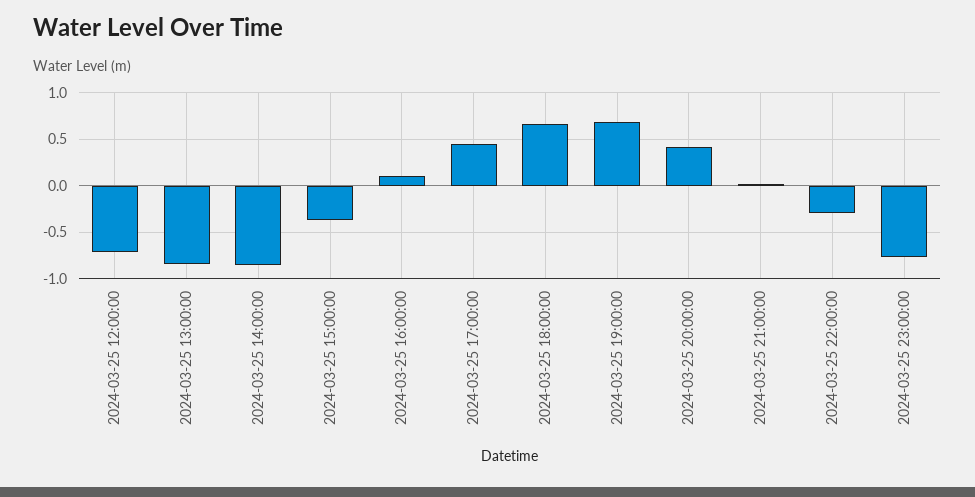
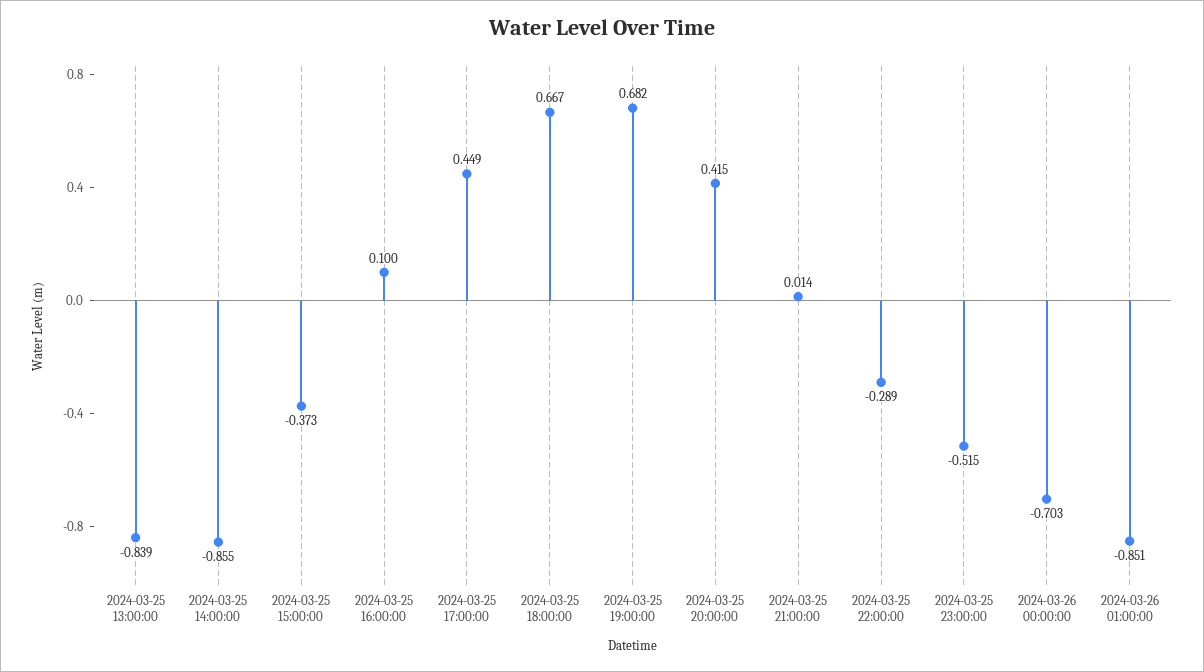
2024-03-25 12:00:00: -0.7 -> none
2024-03-25 23:00:00: -0.8 -> -0.515
2024-03-26 00:00:00: none -> -0.703
2024-03-26 01:00:00: none -> -0.851

